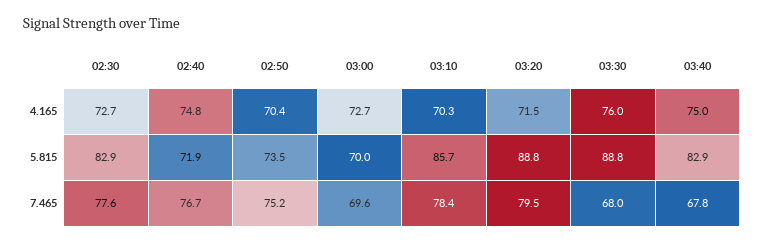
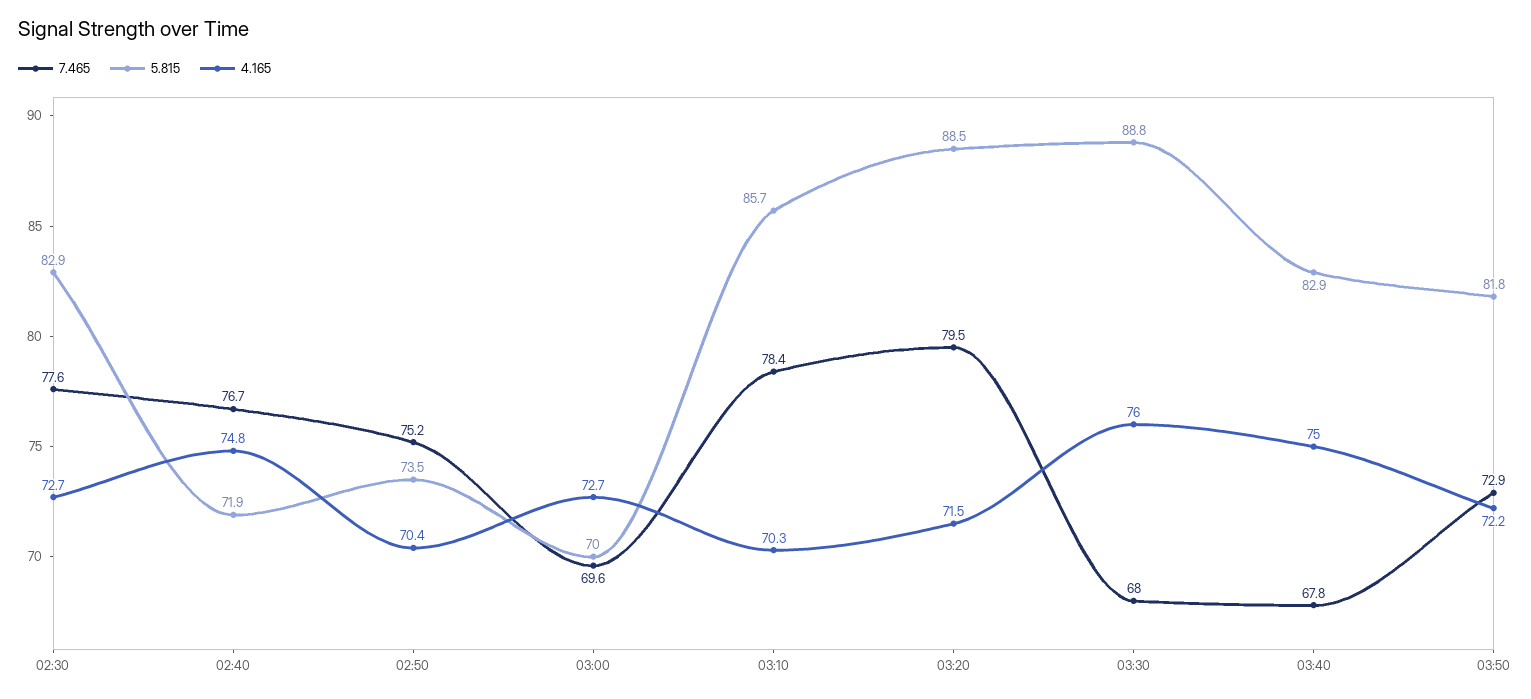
5.815, 03:20: 88.8 -> 88.5
7.465, 03:50: none -> 72.9
5.815, 03:50: none -> 81.8
4.165, 03:50: none -> 72.2

